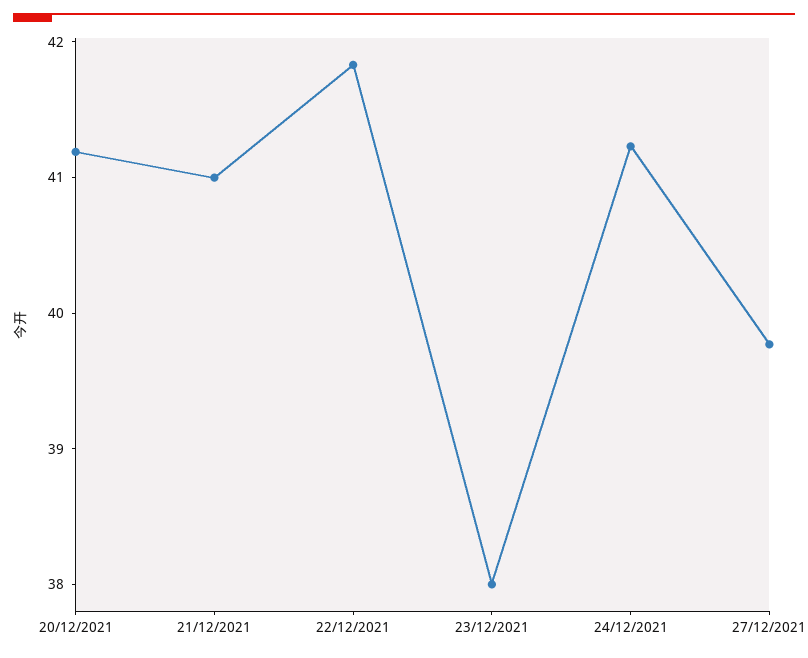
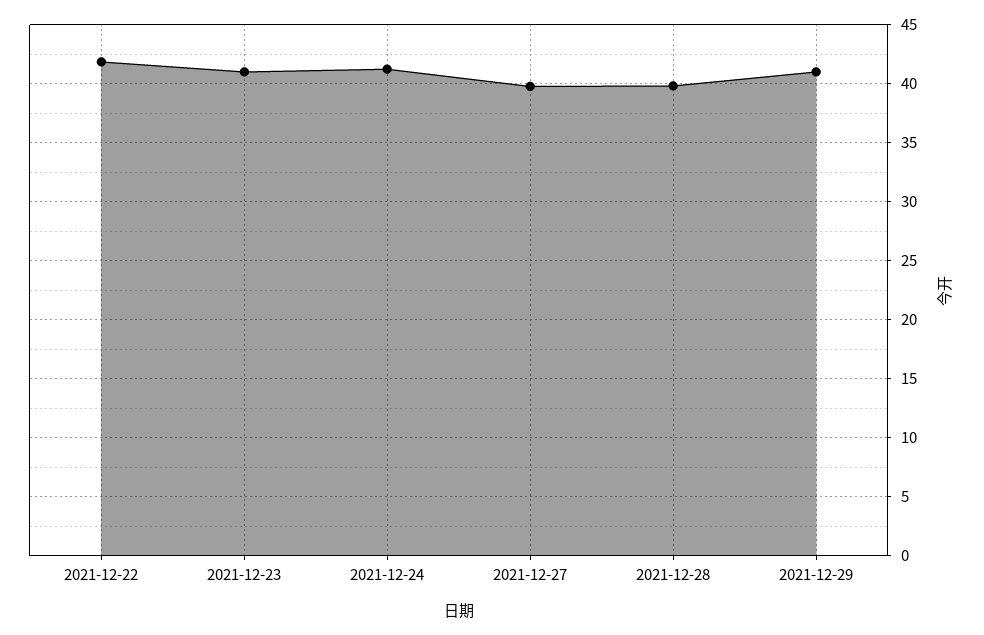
20/12/2021: 41.2 -> none
21/12/2021: 41 -> none
23/12/2021: 38 -> 41
2021-12-28: none -> 40
2021-12-29: none -> 41

